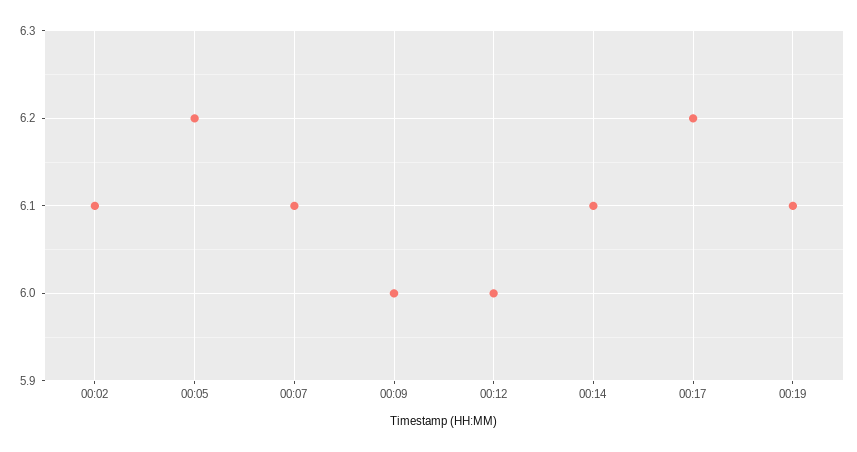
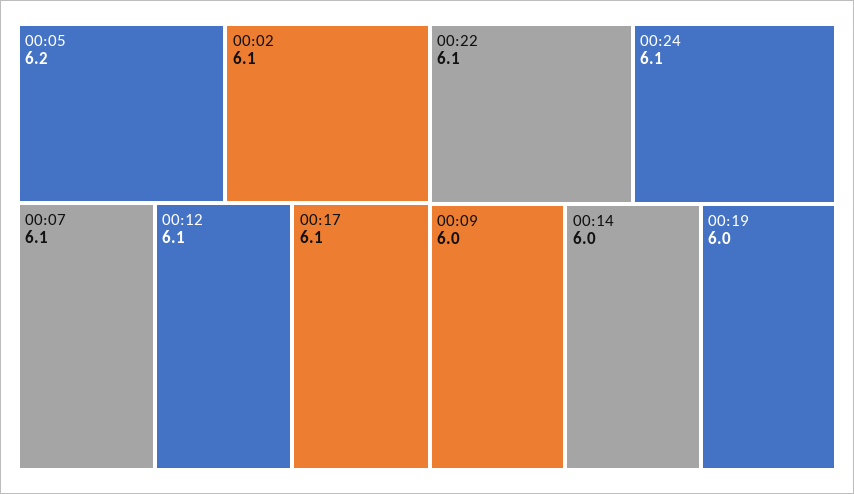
00:12: 6 -> 6.1
00:14: 6.1 -> 6
00:17: 6.2 -> 6.1
00:19: 6.1 -> 6
00:22: none -> 6.1
00:24: none -> 6.1

